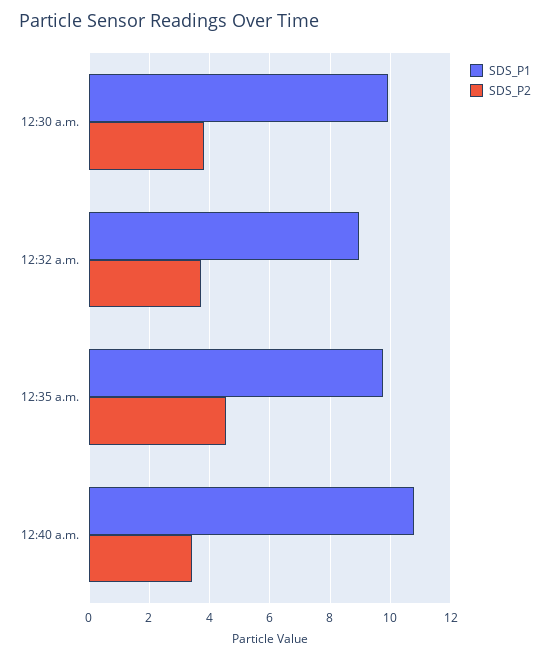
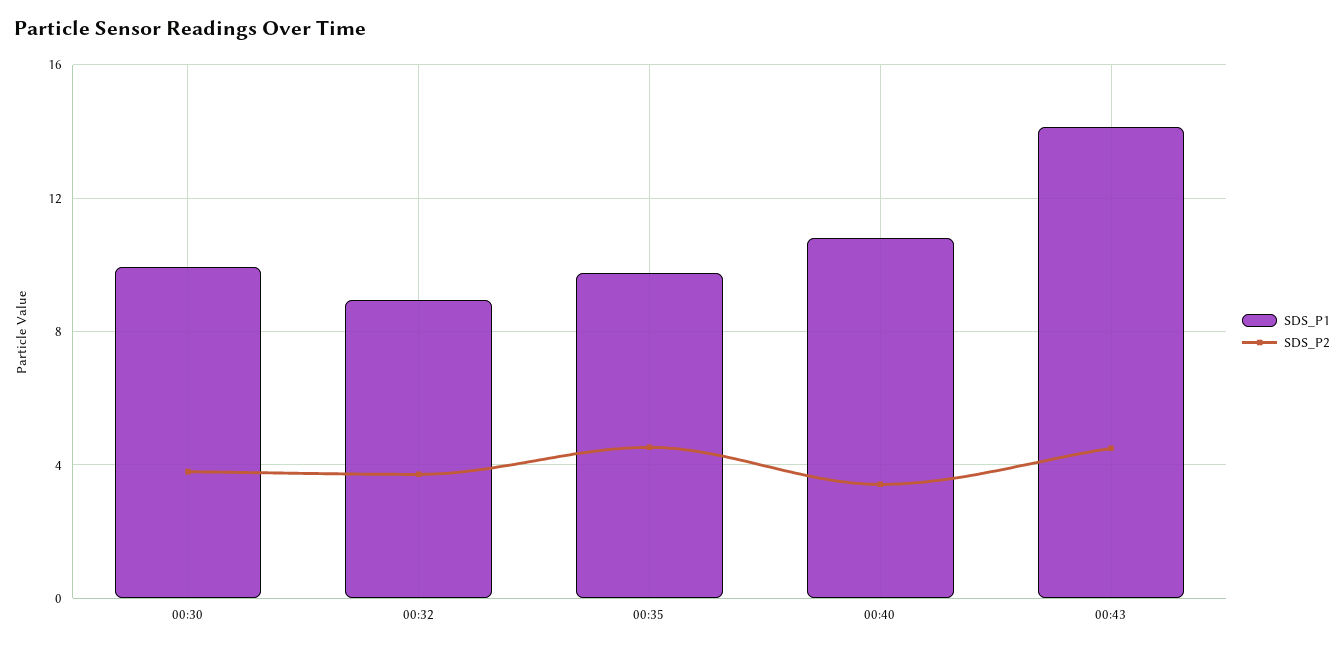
SDS_P1, 00:43: none -> 14
SDS_P2, 00:43: none -> 4.5

